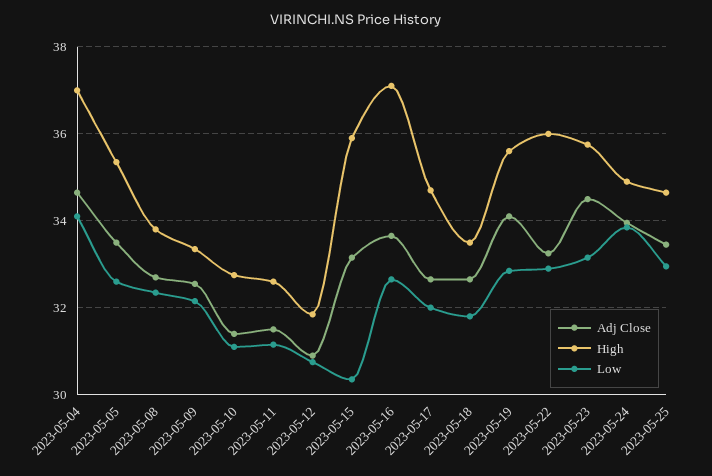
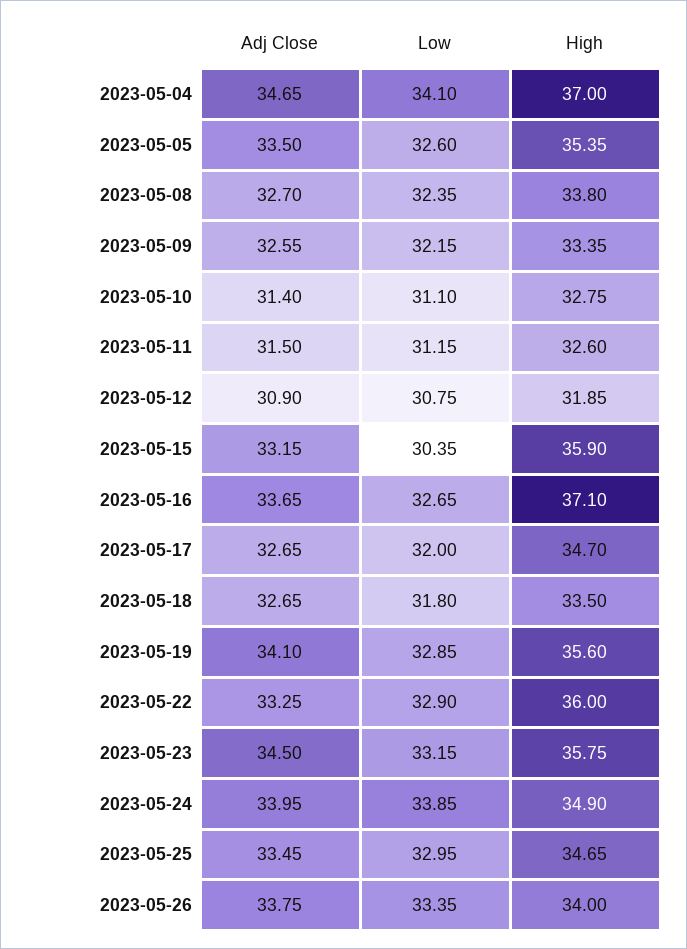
Adj Close, 2023-05-26: none -> 33.75
Low, 2023-05-26: none -> 33.35
High, 2023-05-26: none -> 34

